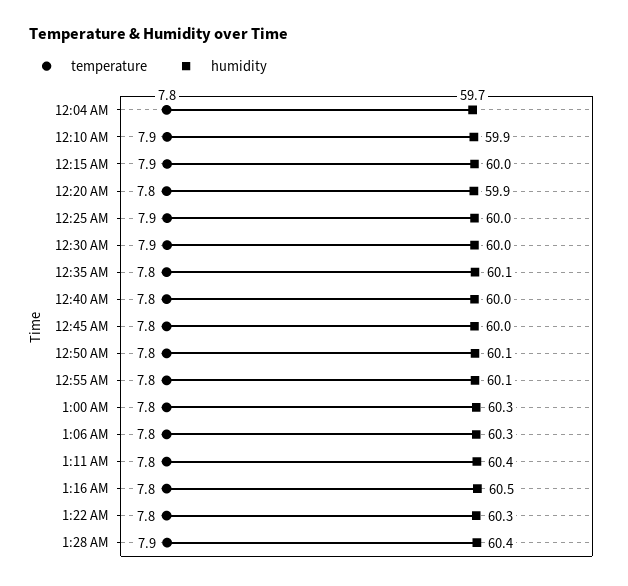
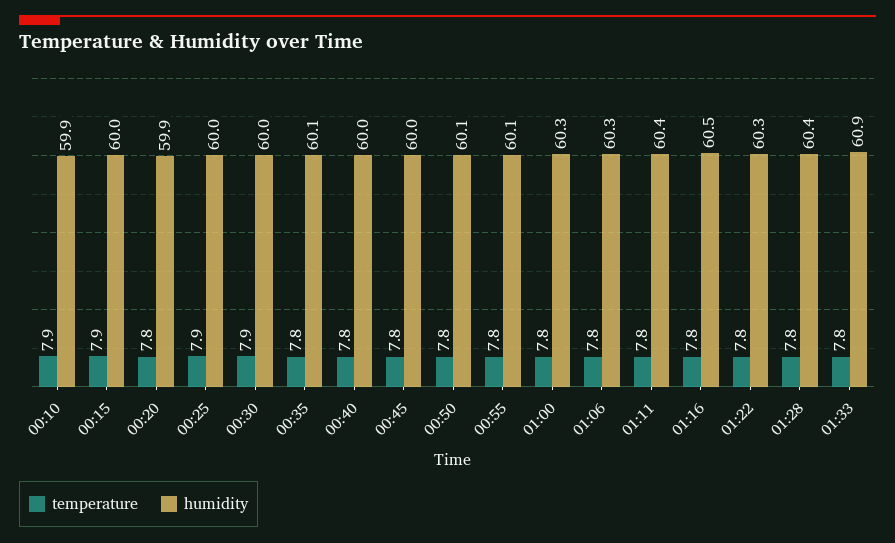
temperature, 12:04 AM: 7.8 -> none
humidity, 12:04 AM: 59.7 -> none
temperature, 1:28 AM: 7.9 -> 7.8
temperature, 01:33: none -> 7.8
humidity, 01:33: none -> 60.9

